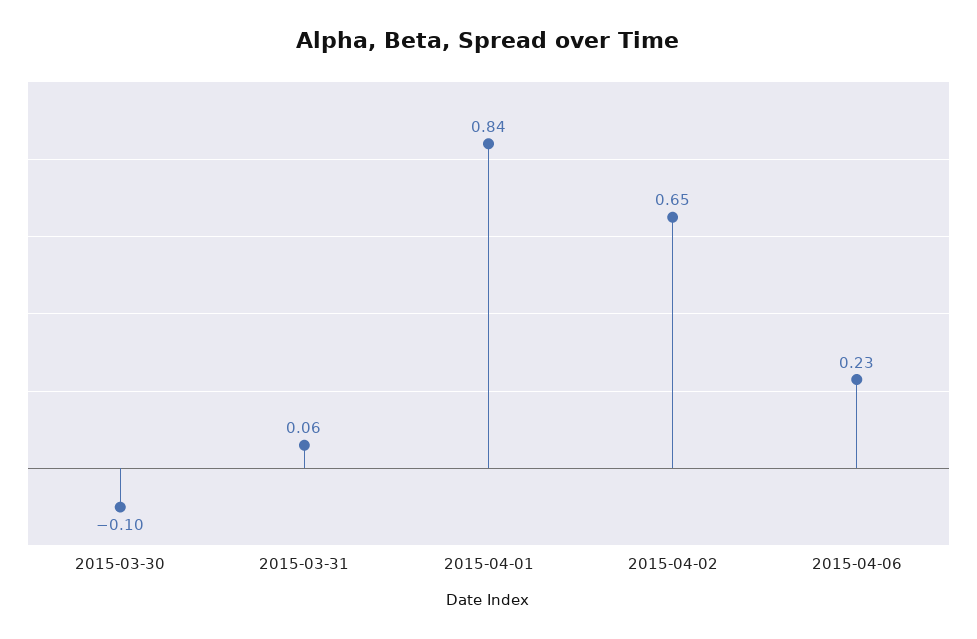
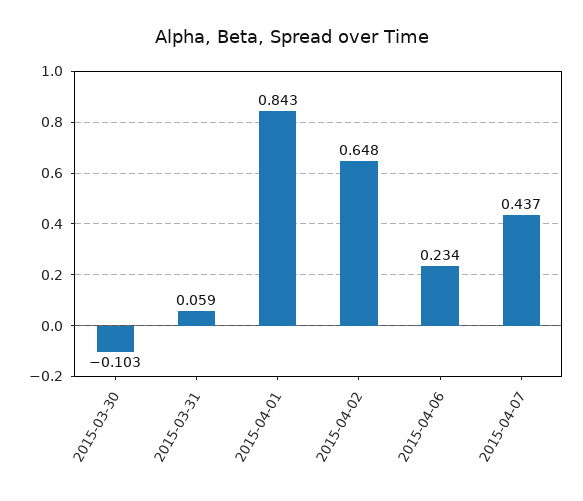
2015-04-07: none -> 0.437

